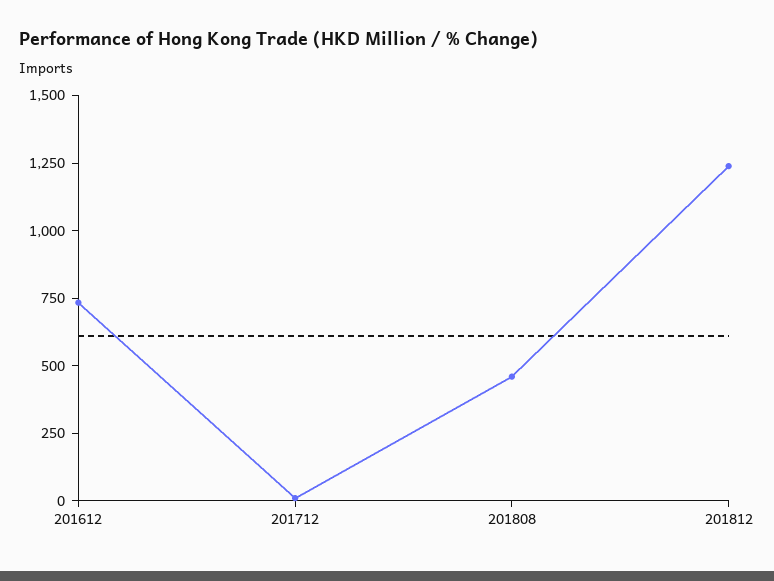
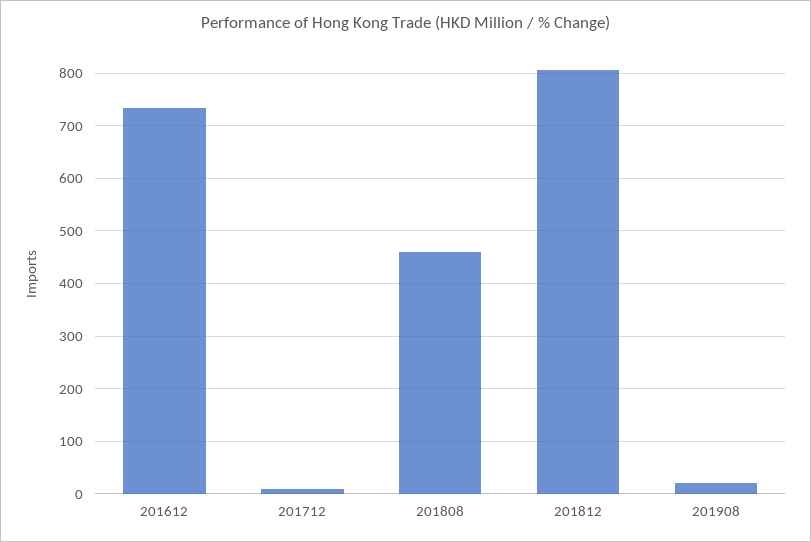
201812: 1250 -> 800
201908: none -> 20

